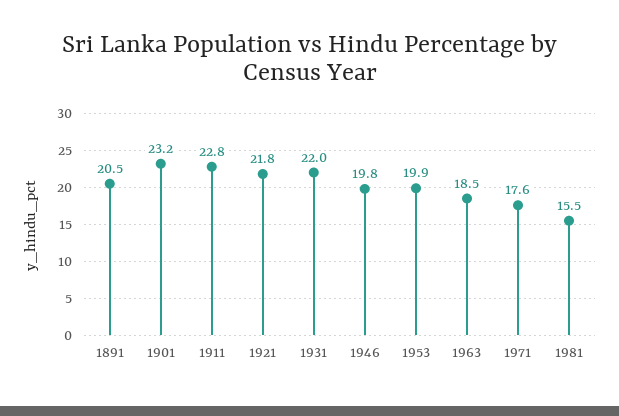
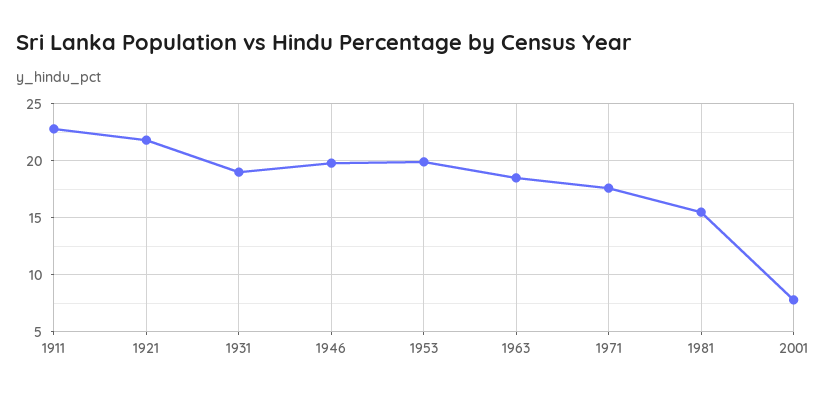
1891: 20.5 -> none
1901: 23.2 -> none
1931: 22 -> 19
2001: none -> 8

